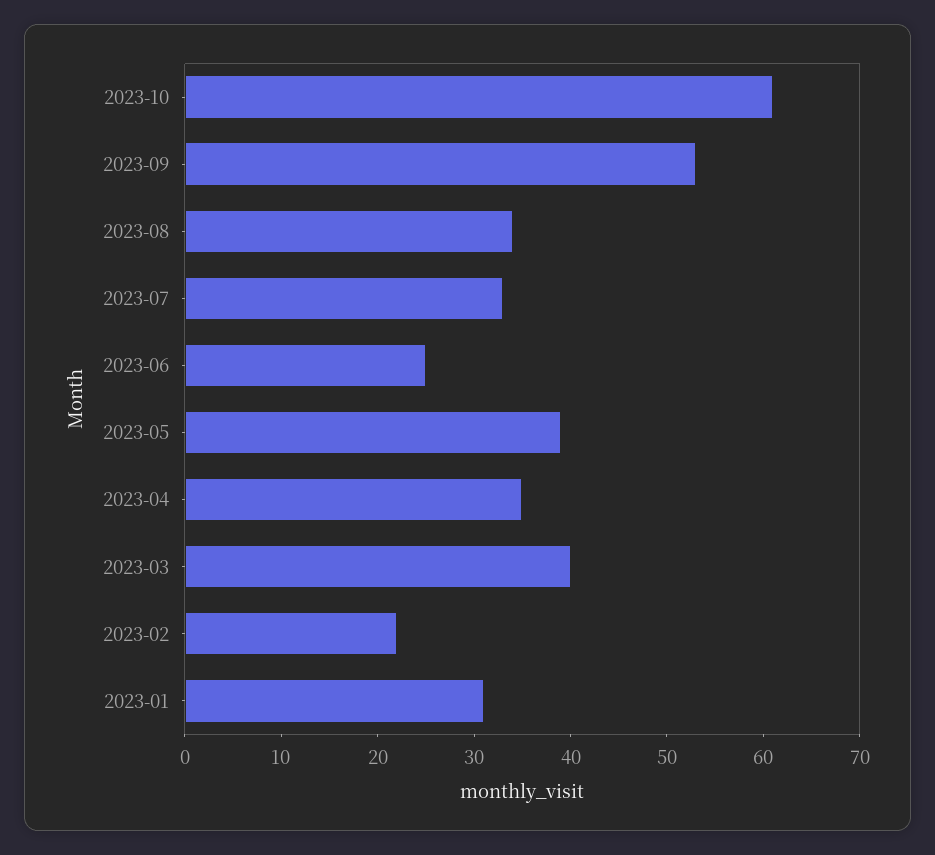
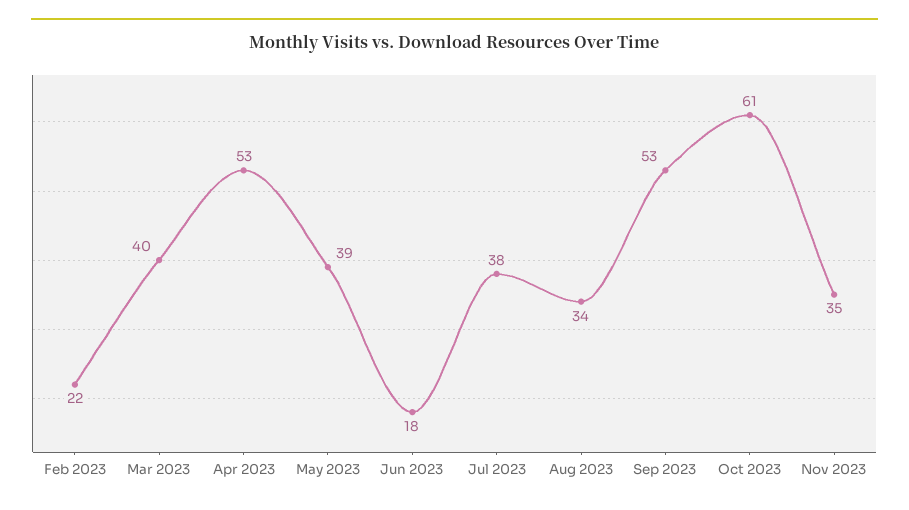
2023-07: 33 -> 38
2023-06: 25 -> 18
2023-04: 35 -> 53
2023-01: 31 -> none
Nov 2023: none -> 35

